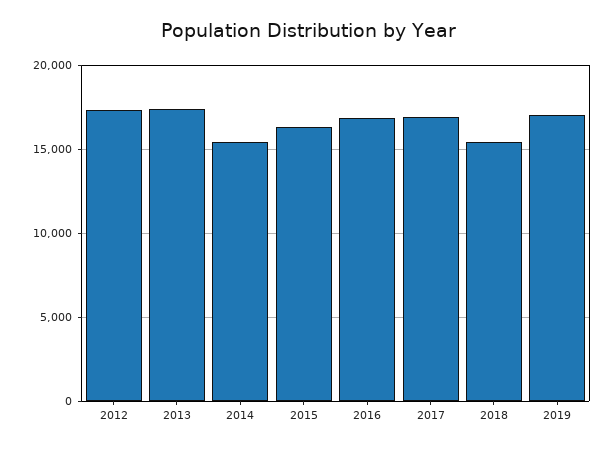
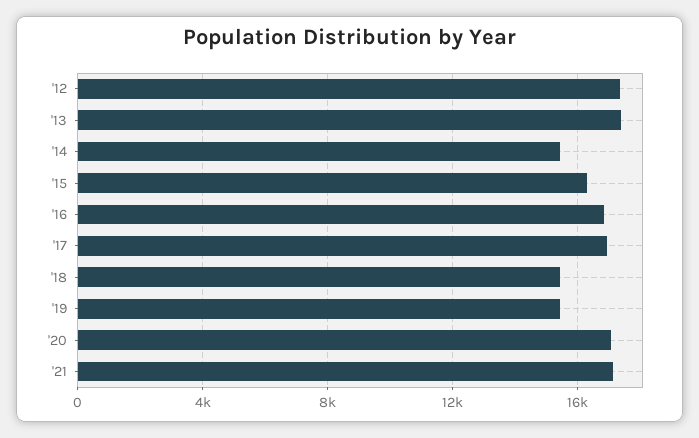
2019: 17000 -> 15500
'20: none -> 17000
'21: none -> 17000

